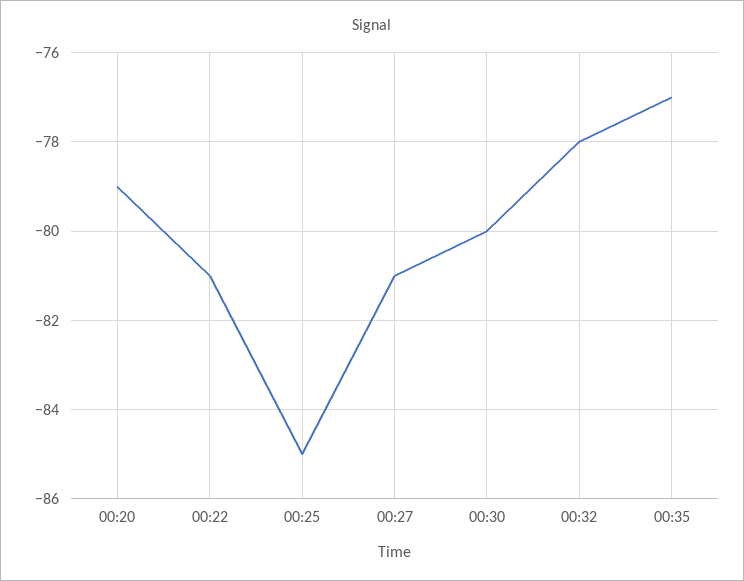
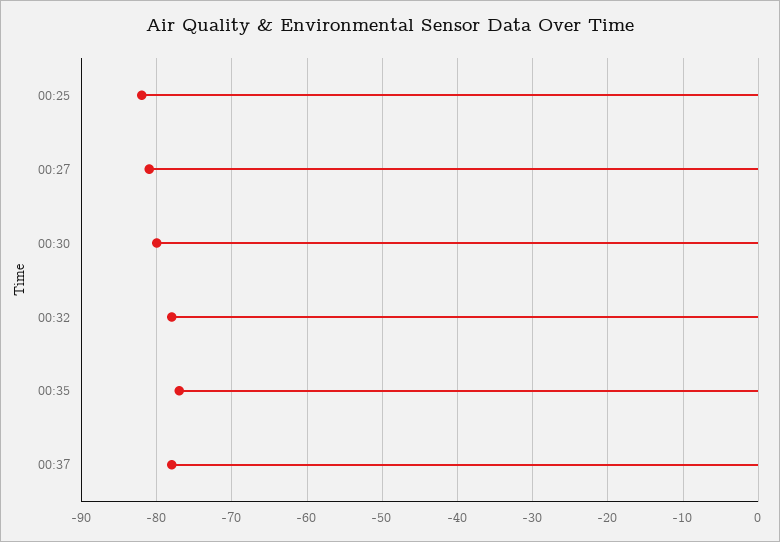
00:20: -79 -> none
00:22: -81 -> none
00:25: -85 -> -82
00:37: none -> -78

